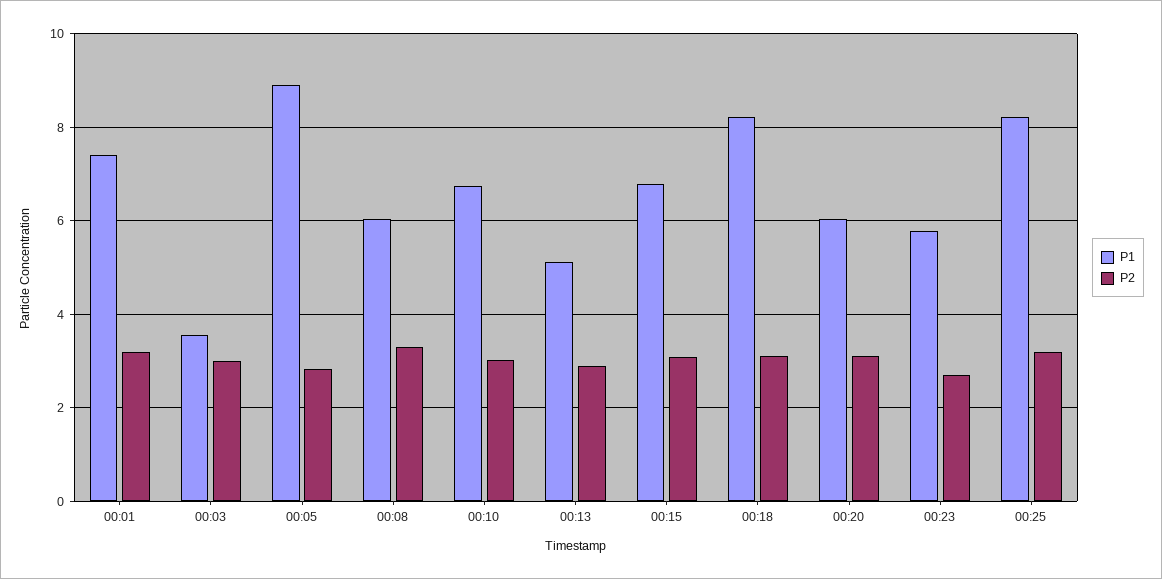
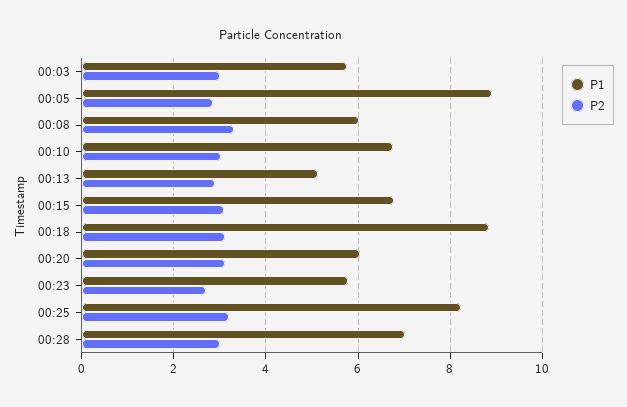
P1, 00:01: 7.4 -> none
P2, 00:01: 3.2 -> none
P1, 00:03: 3.6 -> 5.8
P1, 00:18: 8.2 -> 8.8
P1, 00:28: none -> 7
P2, 00:28: none -> 3

